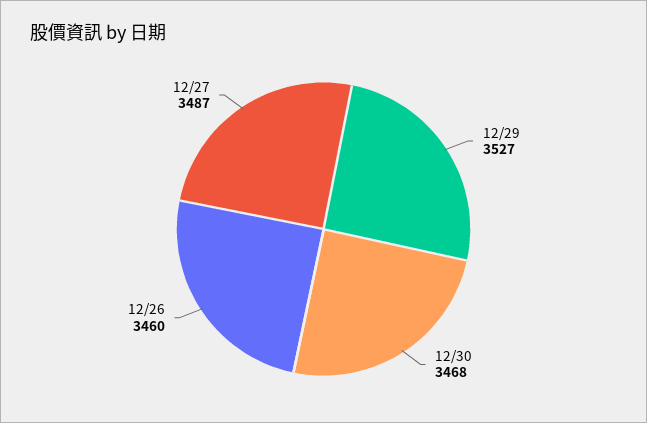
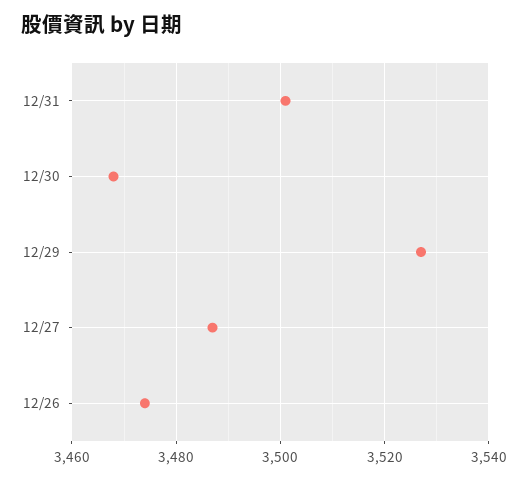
12/26: 3460 -> 3475
12/31: none -> 3500

